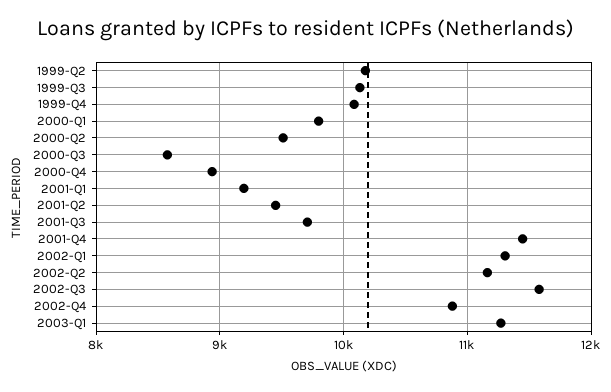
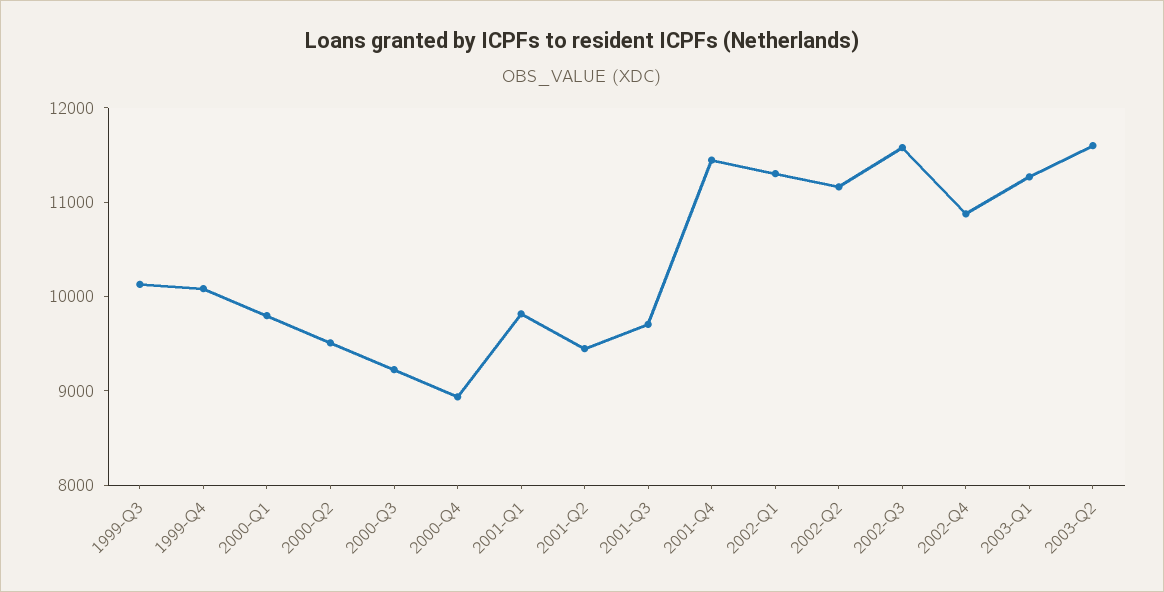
1999-Q2: 10200 -> none
2000-Q3: 8600 -> 9200
2001-Q1: 9200 -> 9800
2003-Q2: none -> 11600

